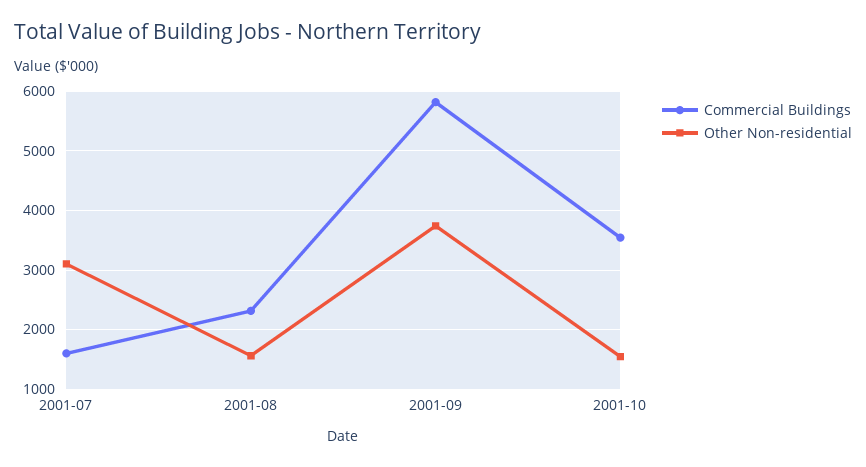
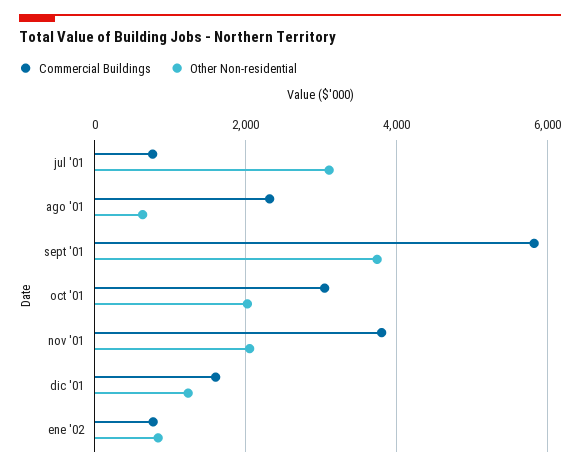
Commercial Buildings, 2001-07: 1600 -> 800
Other Non-residential, 2001-08: 1600 -> 600
Commercial Buildings, 2001-10: 3600 -> 3000
Other Non-residential, 2001-10: 1600 -> 2000
Commercial Buildings, nov '01: none -> 3800
Other Non-residential, nov '01: none -> 2000
Commercial Buildings, dic '01: none -> 1600
Other Non-residential, dic '01: none -> 1200
Commercial Buildings, ene '02: none -> 800
Other Non-residential, ene '02: none -> 800

